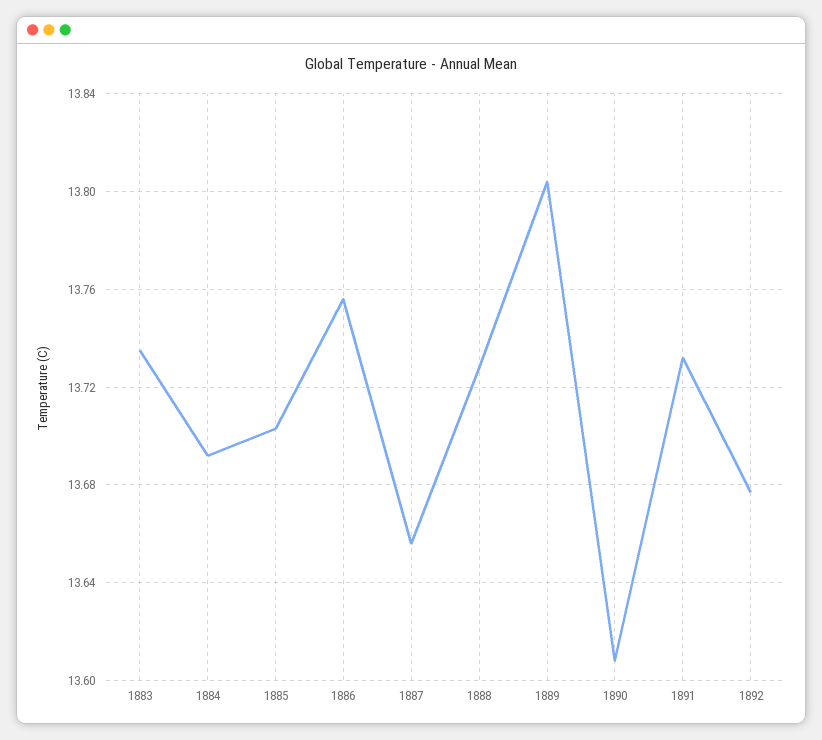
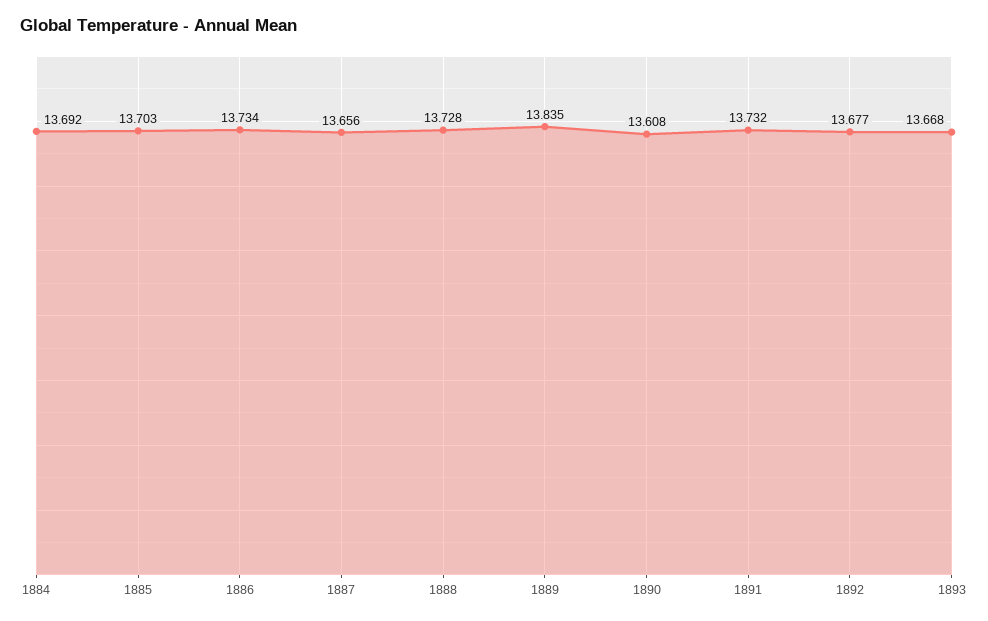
1883: 13.735 -> none
1886: 13.755 -> 13.734
1889: 13.805 -> 13.835
1893: none -> 13.668

